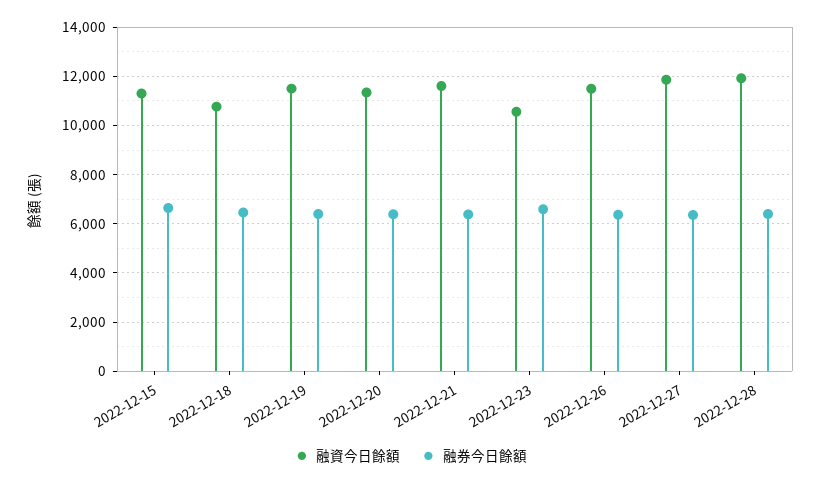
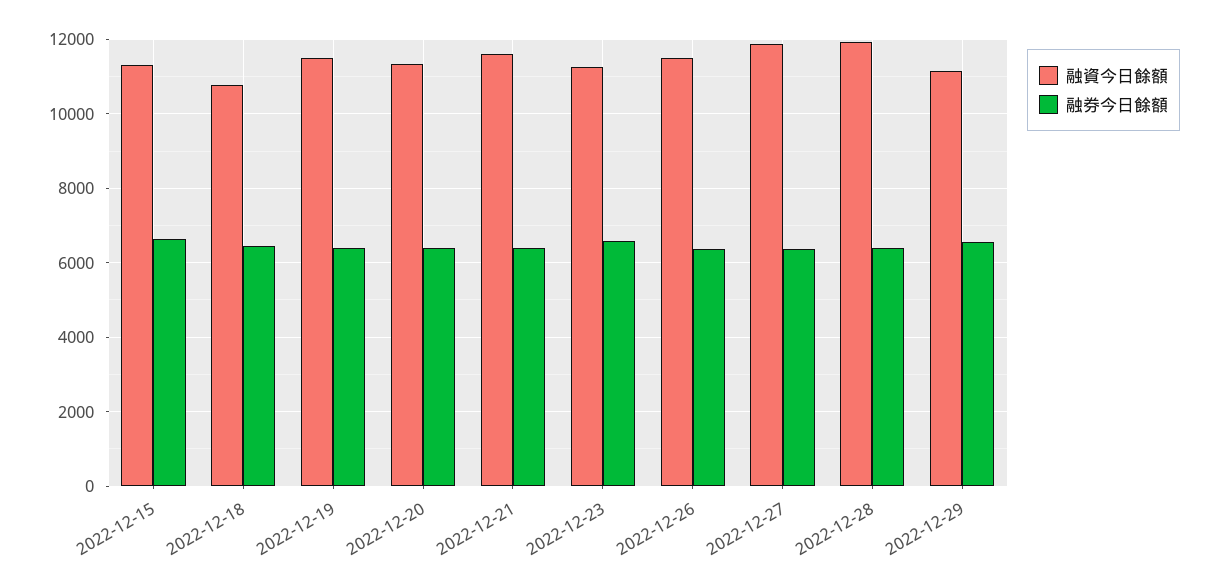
融資今日餘額, 2022-12-23: 10500 -> 11200
融資今日餘額, 2022-12-29: none -> 11200
融券今日餘額, 2022-12-29: none -> 6600

